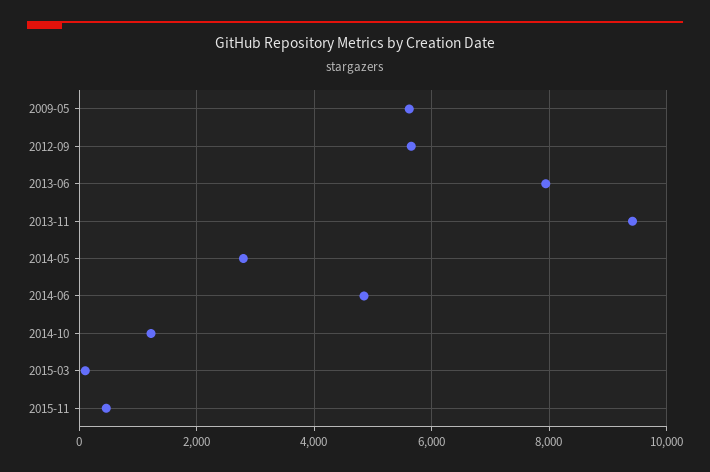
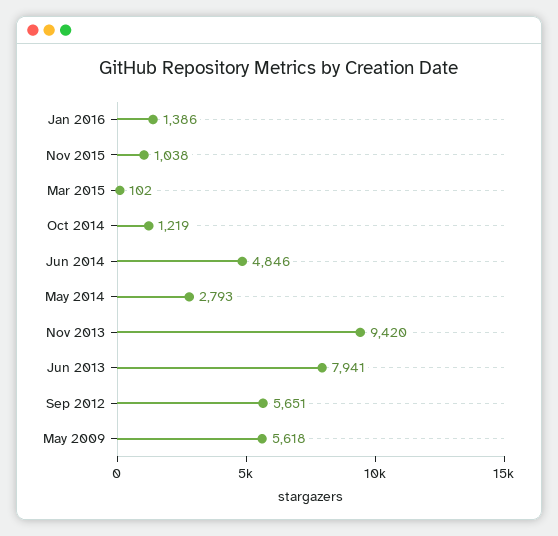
2015-11: 400 -> 1038
Jan 2016: none -> 1386

